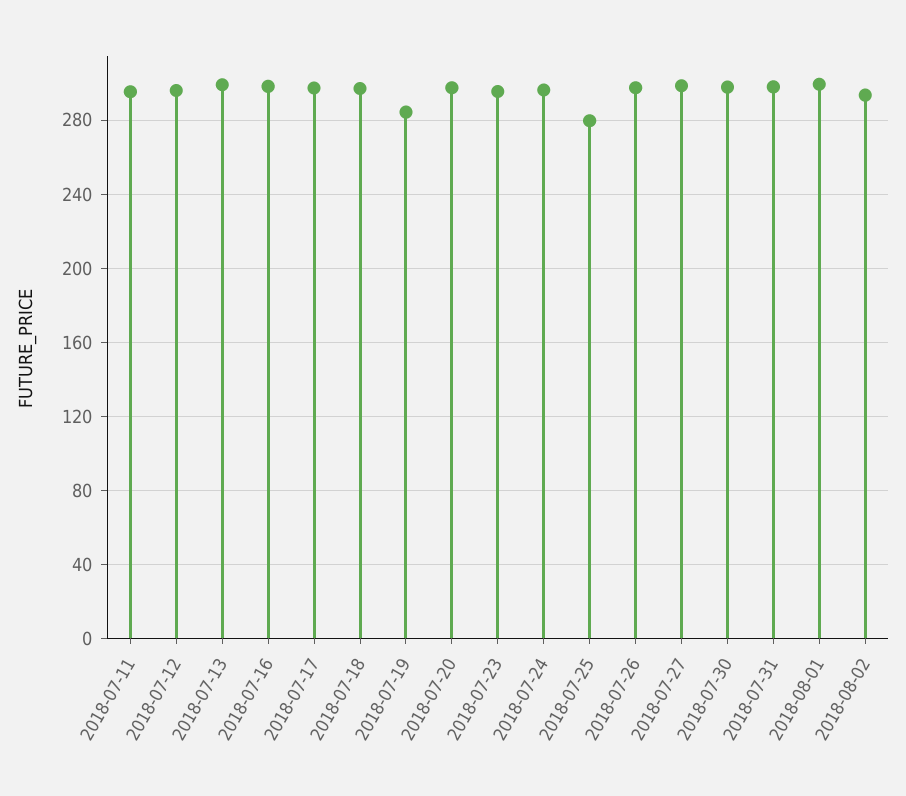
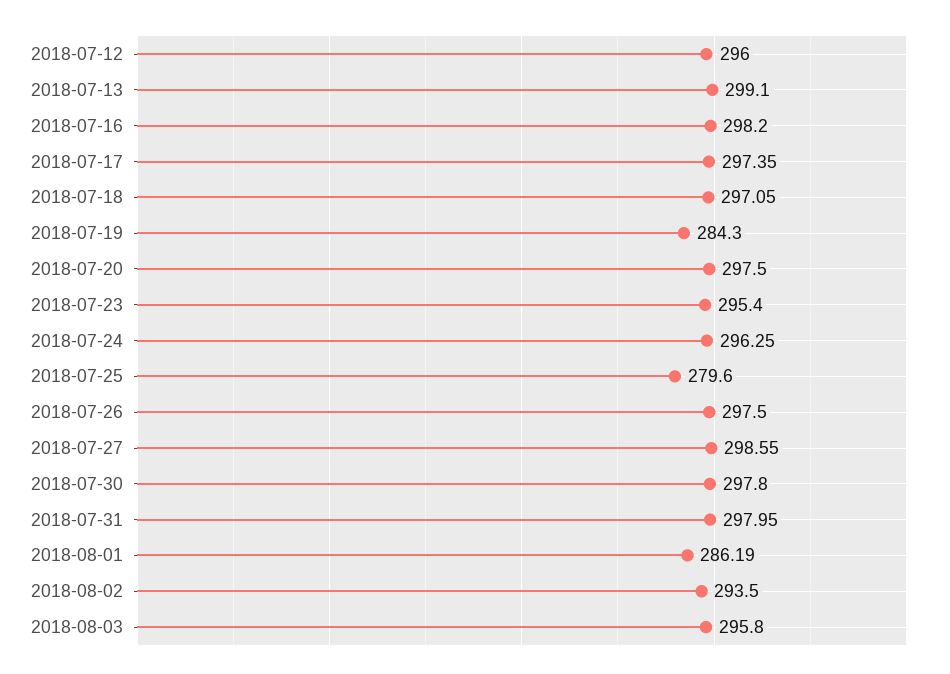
2018-07-11: 295 -> none
2018-08-01: 300 -> 286.19
2018-08-03: none -> 295.8

